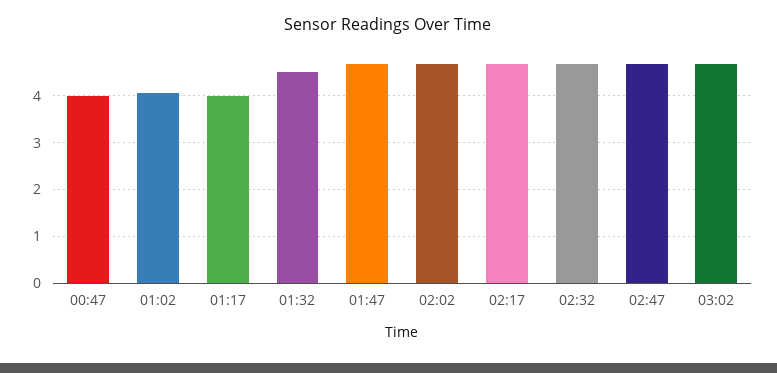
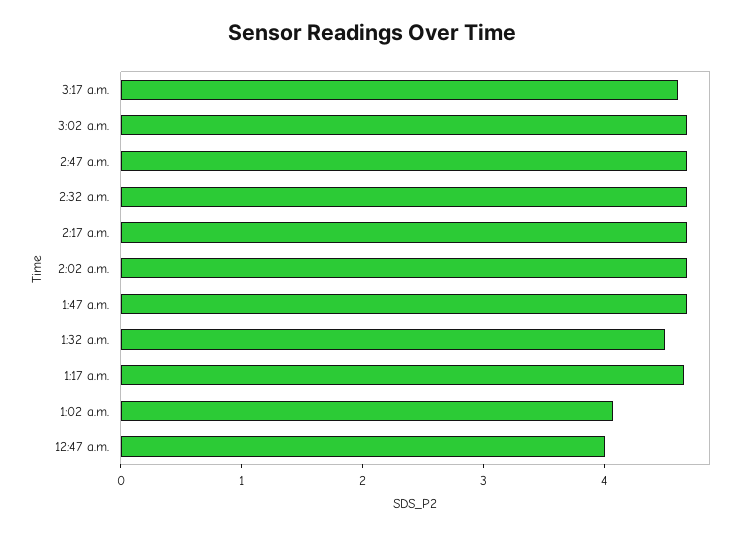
01:17: 4 -> 4.6
3:17 a.m.: none -> 4.6

